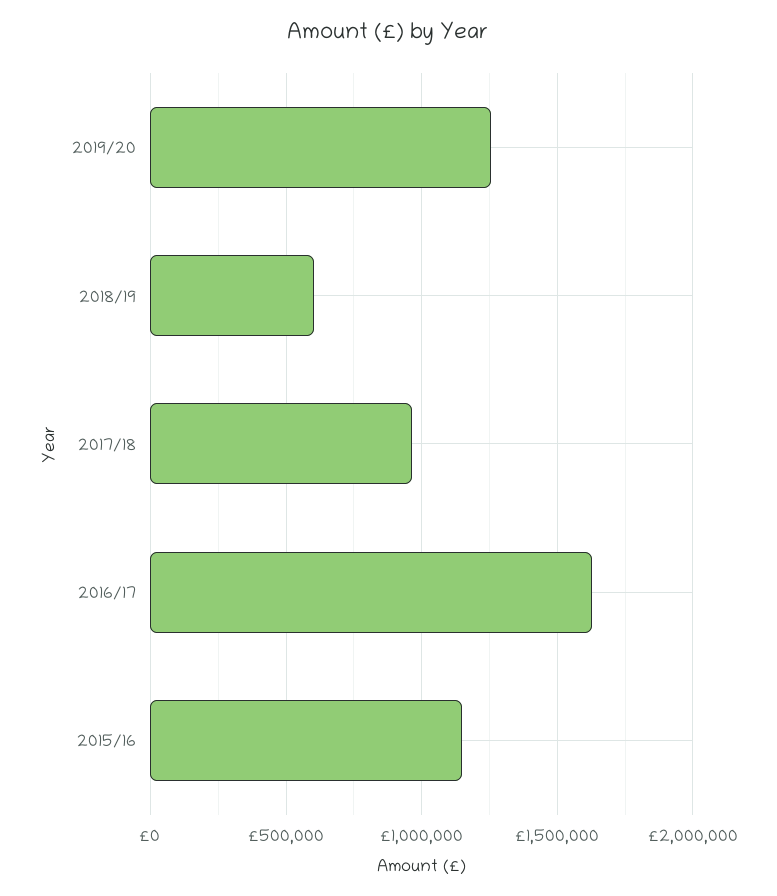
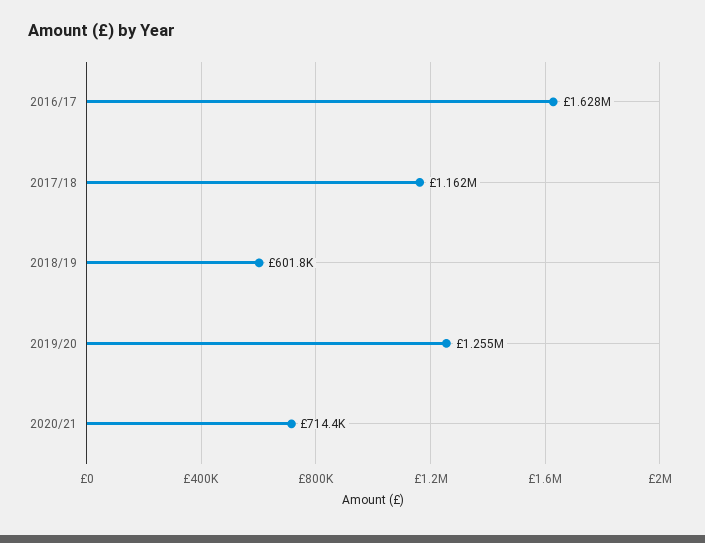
2017/18: 950000 -> 1162000
2015/16: 1150000 -> none
2020/21: none -> 714400

